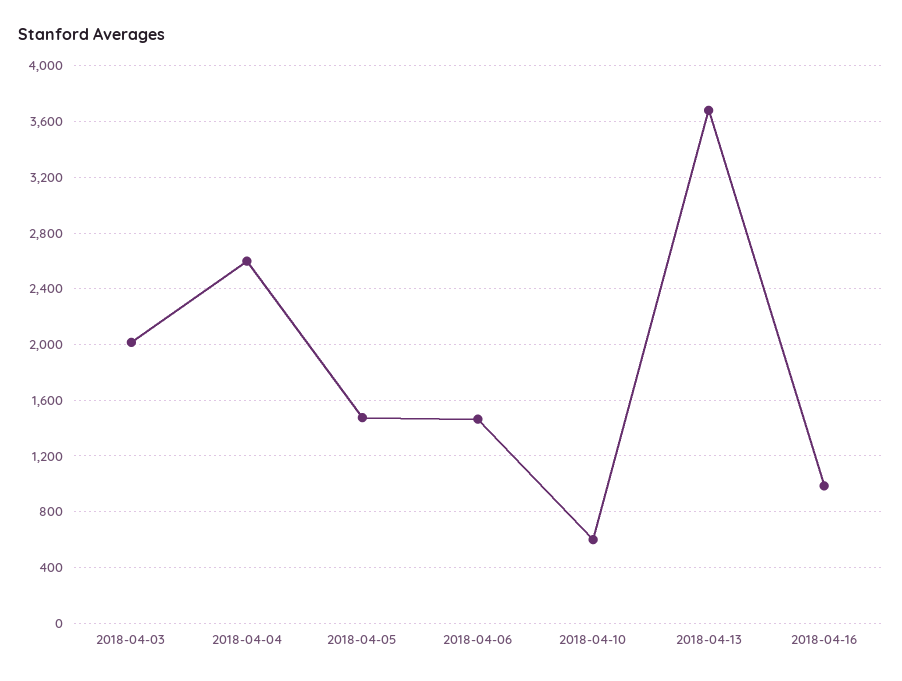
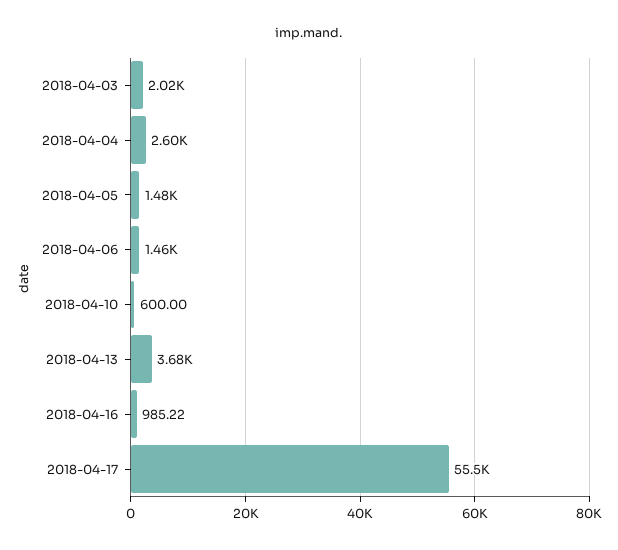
2018-04-17: none -> 55500

